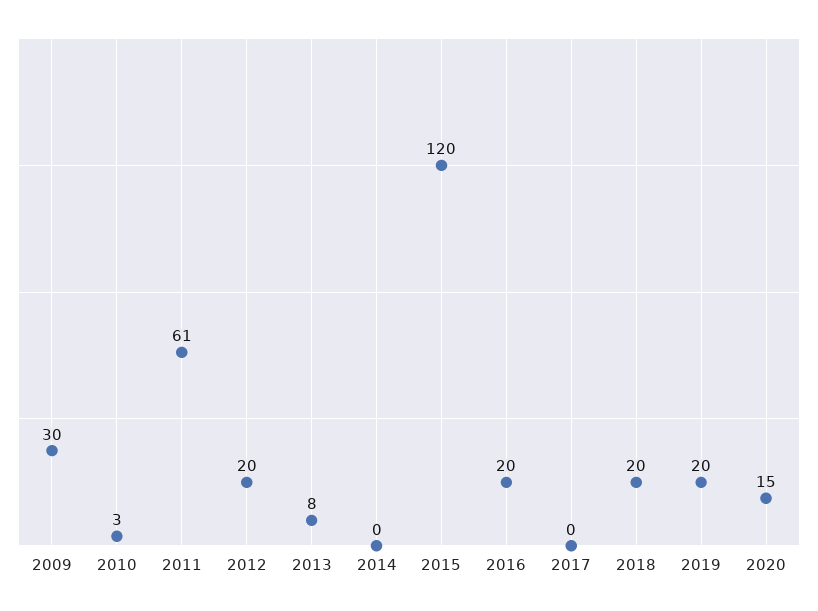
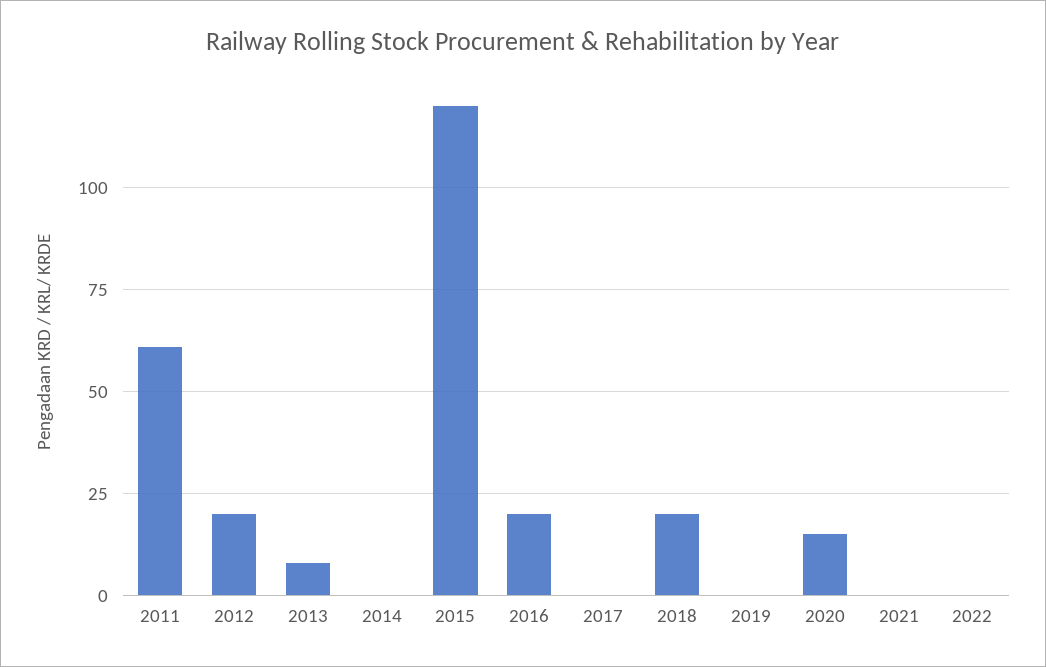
2009: 30 -> none
2010: 3 -> none
2019: 20 -> 0
2021: none -> 0
2022: none -> 0

